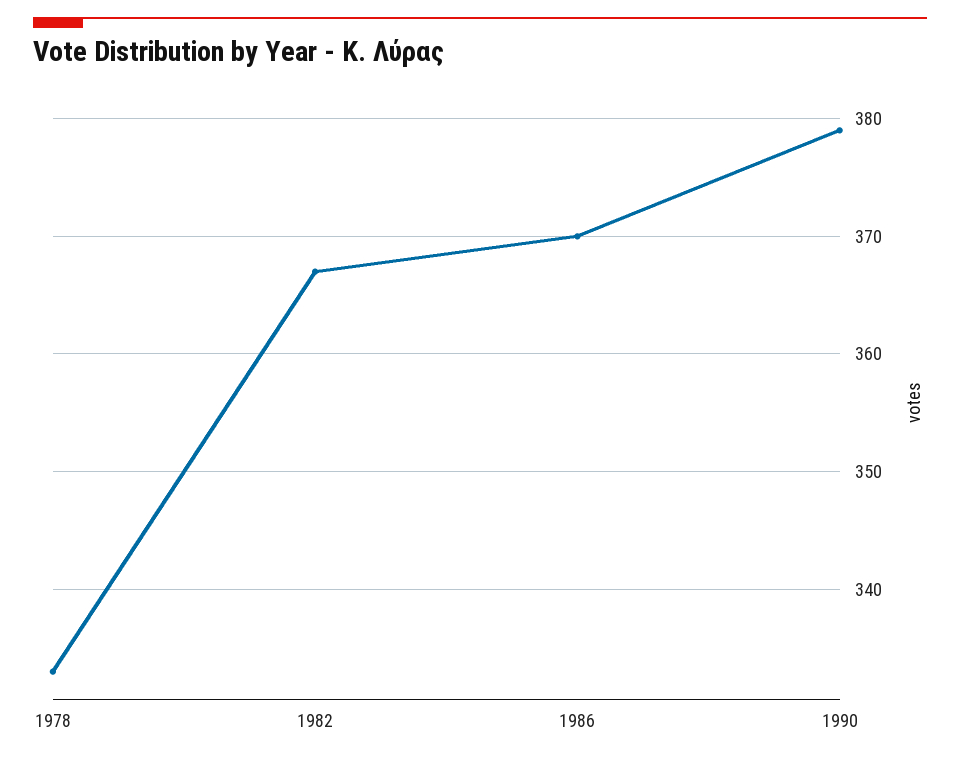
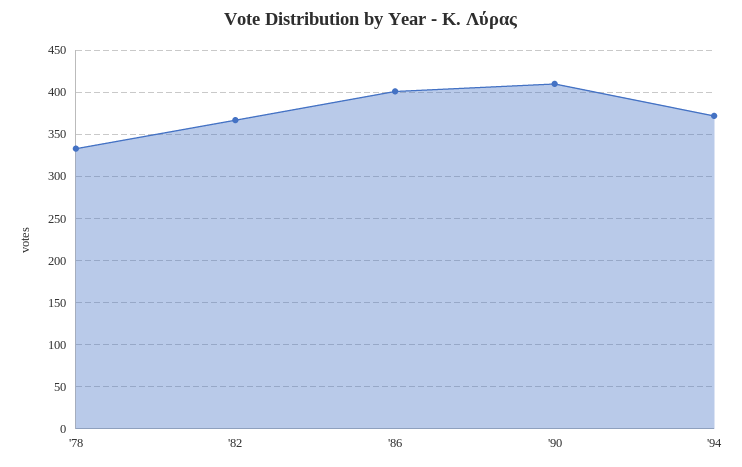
1986: 370 -> 400
1990: 379 -> 410
'94: none -> 370

